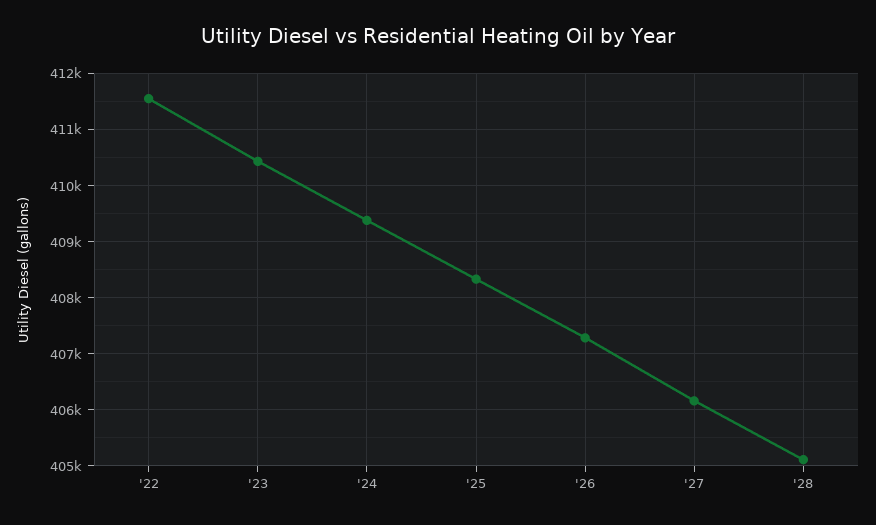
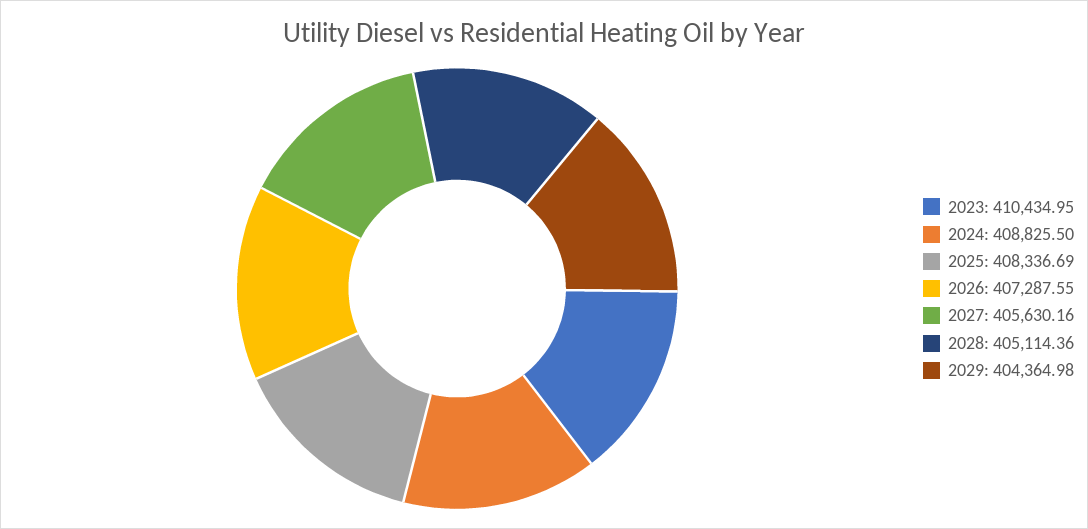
'22: 411600 -> none
'24: 409400 -> 408825.5
'27: 406200 -> 405630.16
2029: none -> 404364.98

